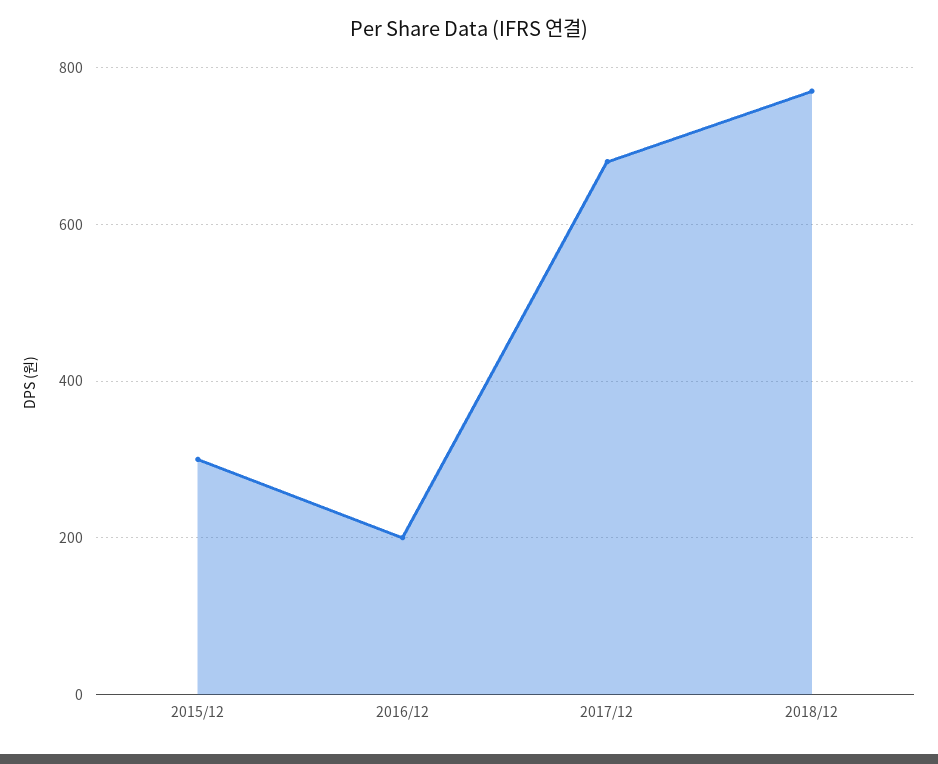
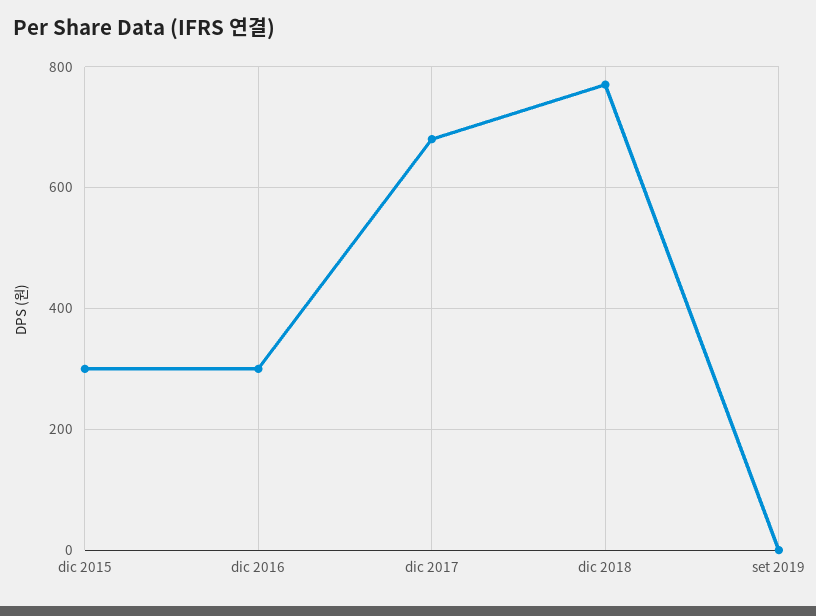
2016/12: 200 -> 300
set 2019: none -> 0

